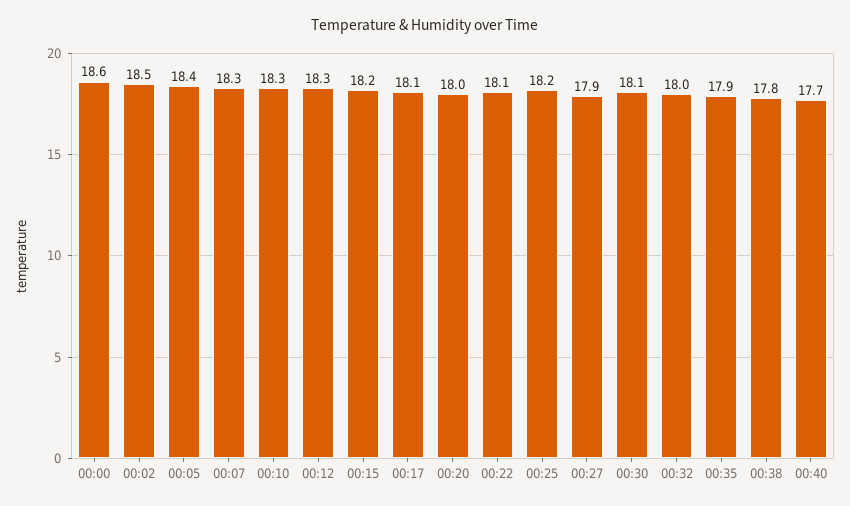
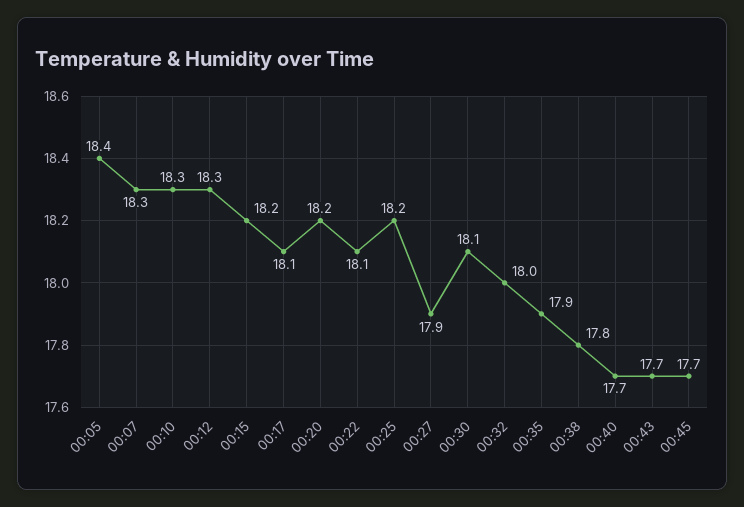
00:00: 18.6 -> none
00:02: 18.5 -> none
00:20: 18 -> 18.2
00:43: none -> 17.7
00:45: none -> 17.7

